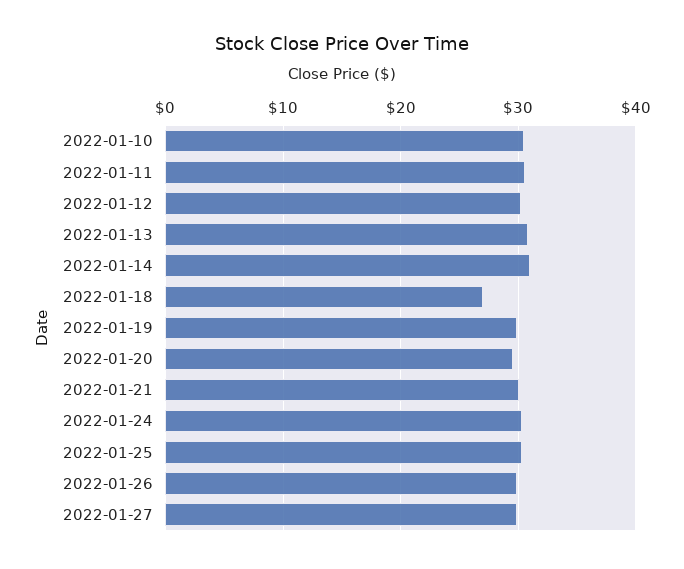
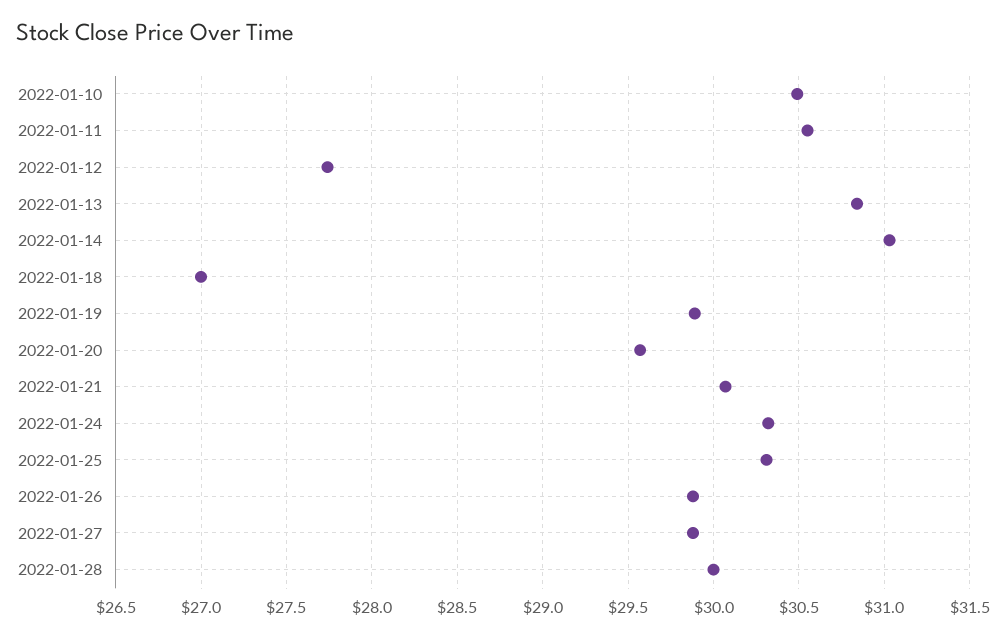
2022-01-12: 30 -> 27.75
2022-01-28: none -> 30

